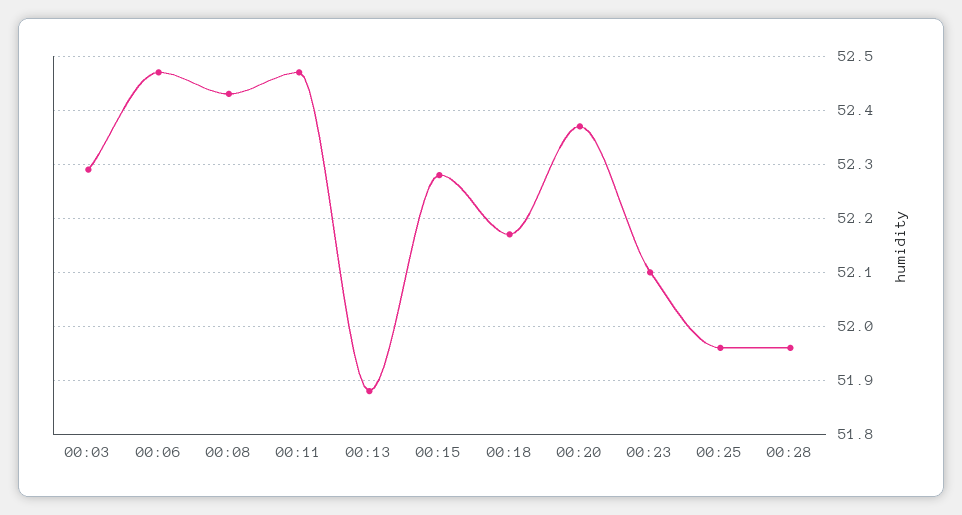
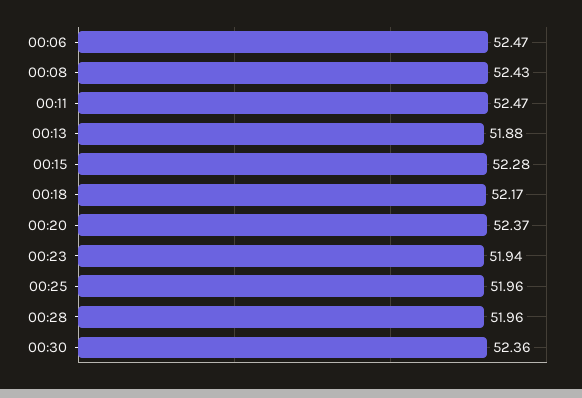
00:03: 52.3 -> none
00:23: 52.1 -> 51.94
00:30: none -> 52.36

